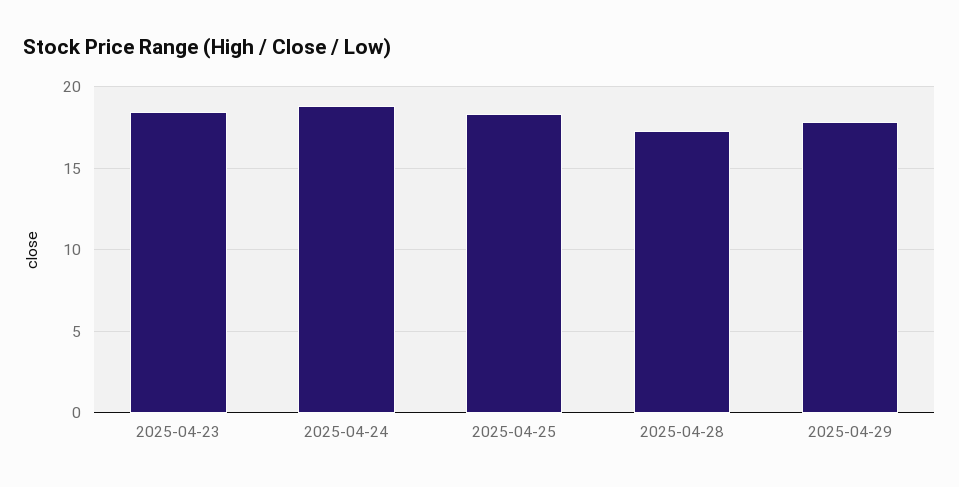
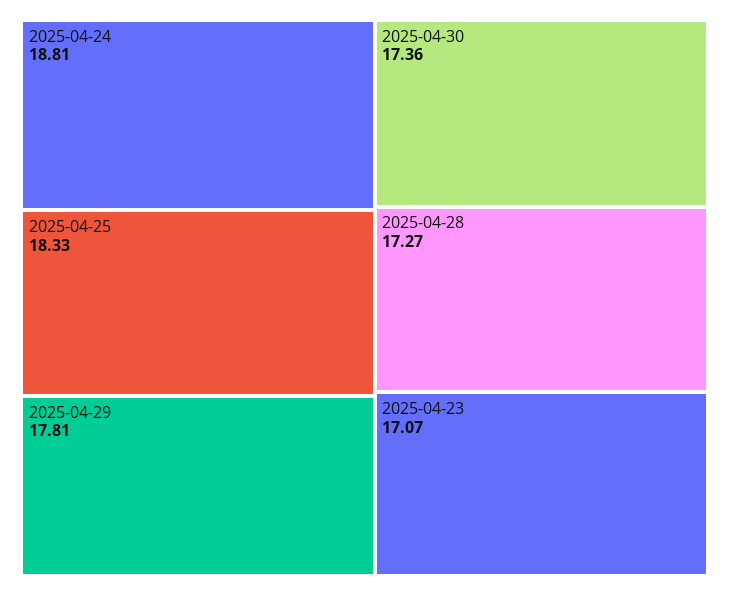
2025-04-23: 18.5 -> 17.07
2025-04-30: none -> 17.36

